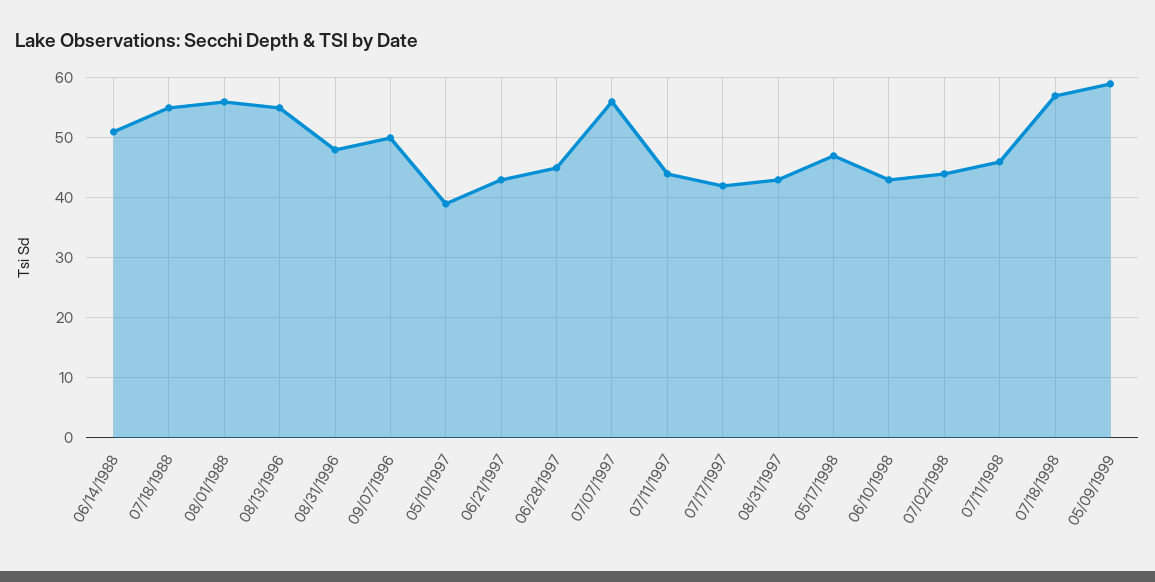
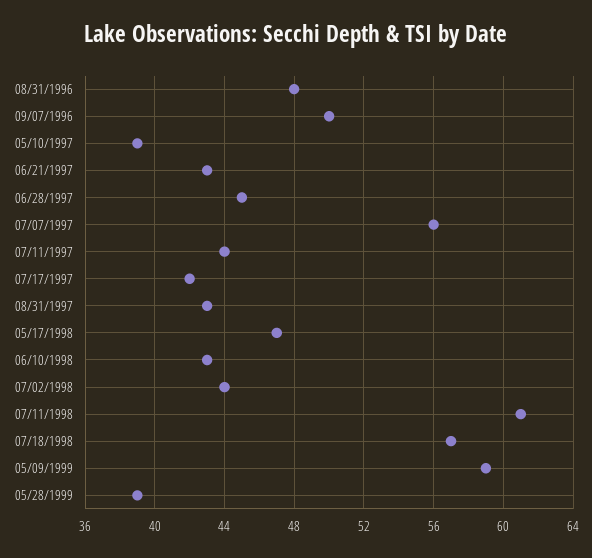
06/14/1988: 50 -> none
07/18/1988: 55 -> none
08/01/1988: 55 -> none
08/13/1996: 55 -> none
07/11/1998: 45 -> 61
05/28/1999: none -> 39

